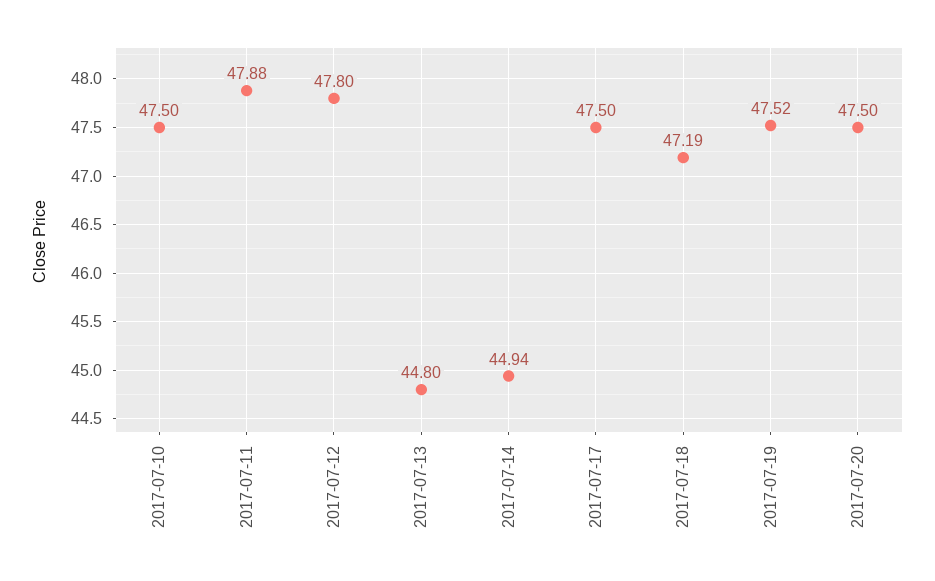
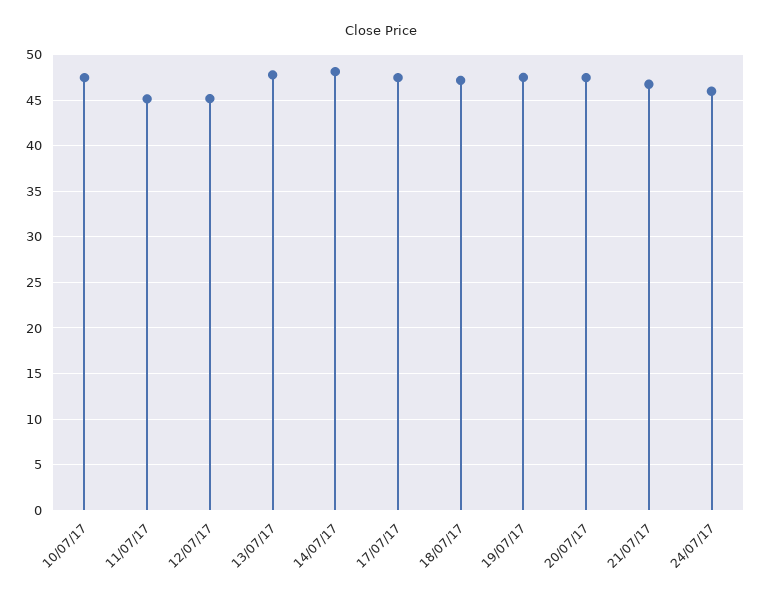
2017-07-11: 47.88 -> 45
2017-07-12: 47.8 -> 45
2017-07-13: 44.8 -> 48
2017-07-14: 44.94 -> 48
21/07/17: none -> 47
24/07/17: none -> 46

